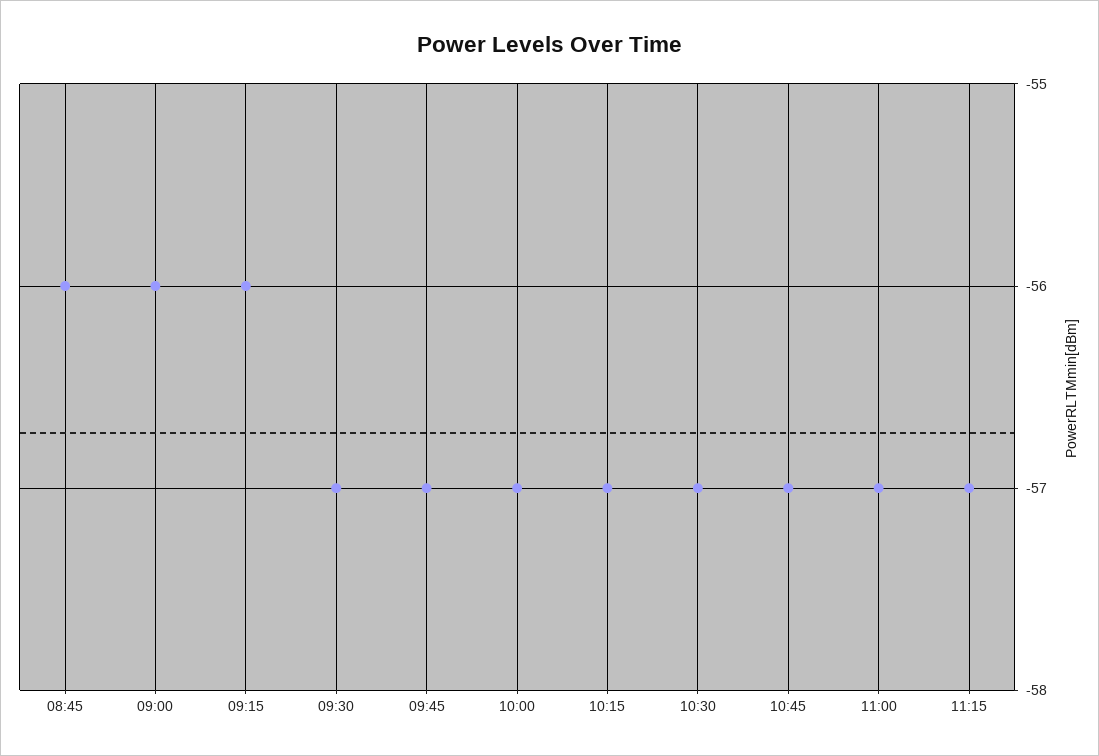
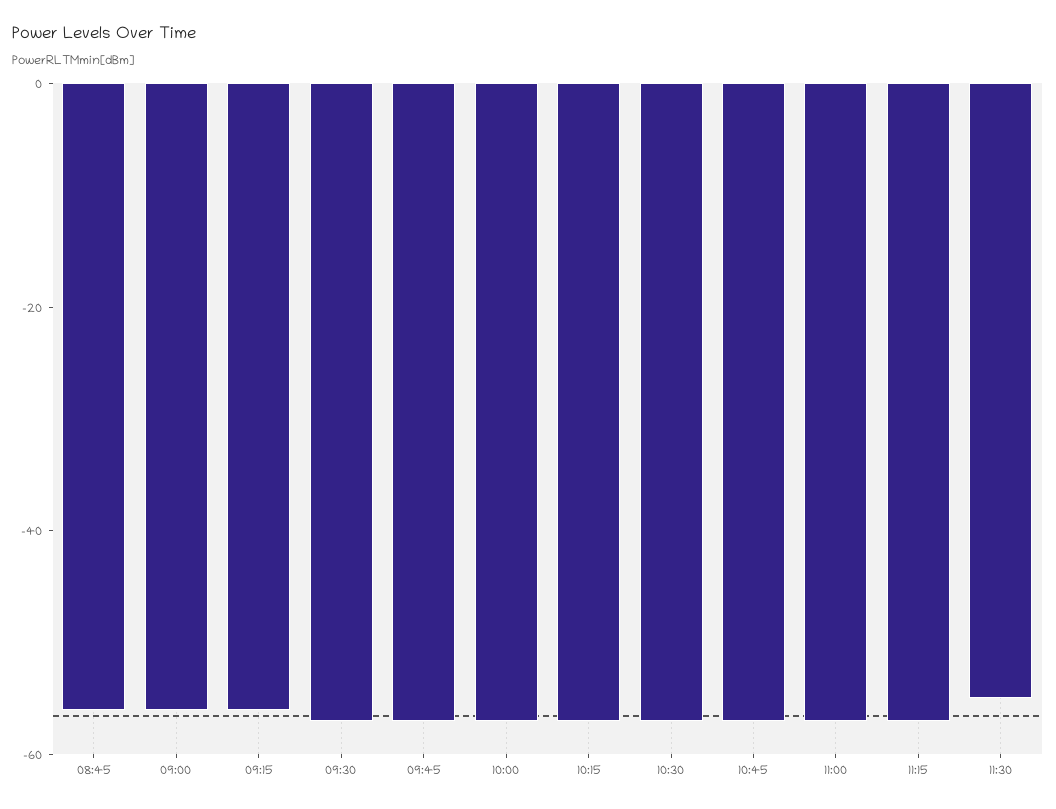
11:30: none -> -55

